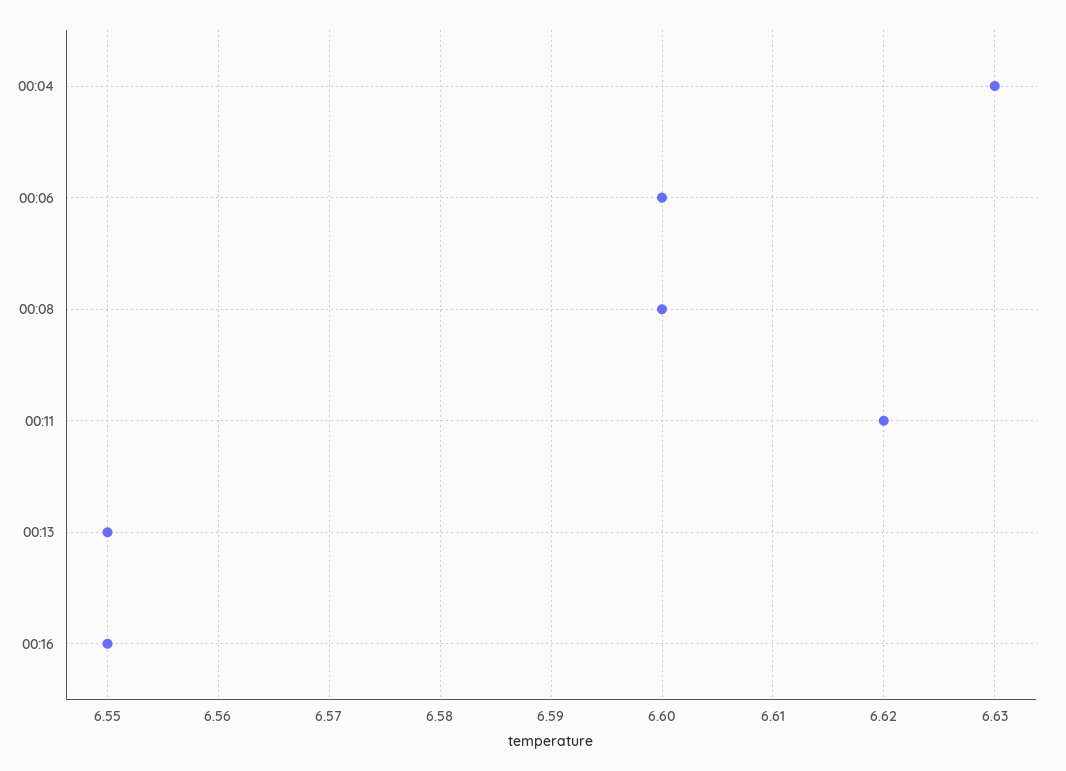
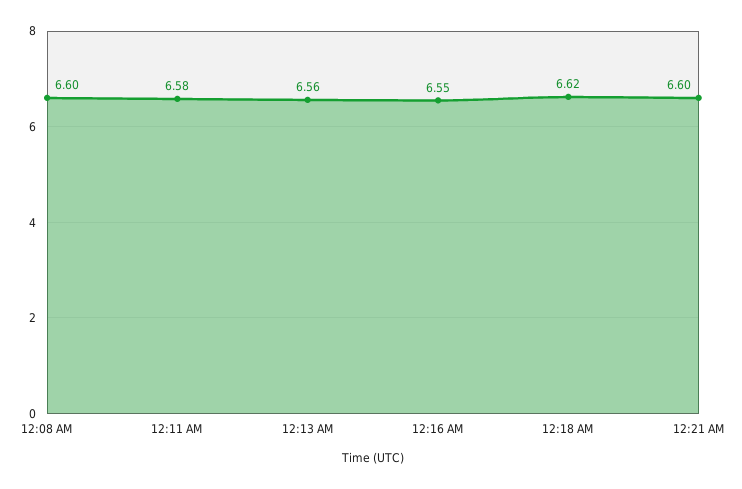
00:04: 6.63 -> none
00:06: 6.6 -> none
00:11: 6.62 -> 6.58
00:13: 6.55 -> 6.56
12:18 AM: none -> 6.62
12:21 AM: none -> 6.6

